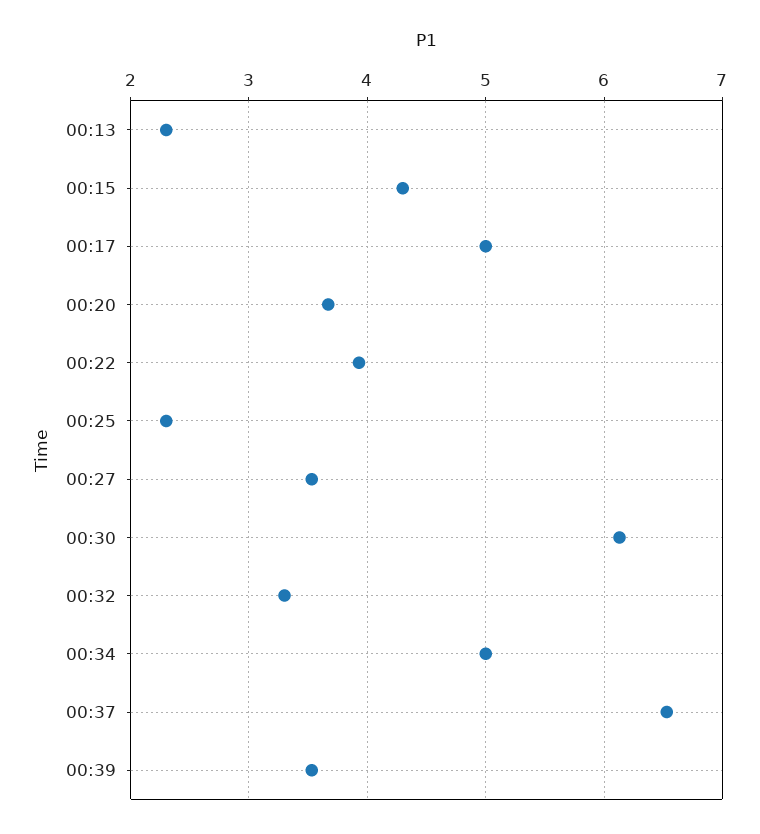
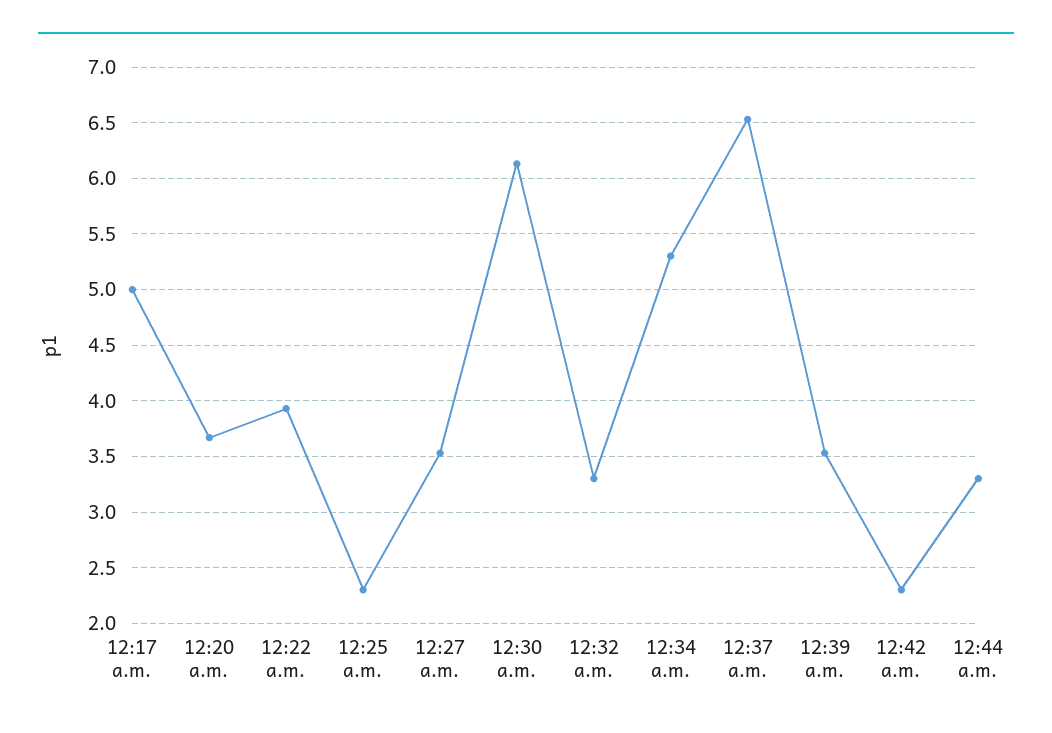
00:13: 2.3 -> none
00:15: 4.3 -> none
00:34: 5 -> 5.3
12:42 a.m.: none -> 2.3
12:44 a.m.: none -> 3.3

